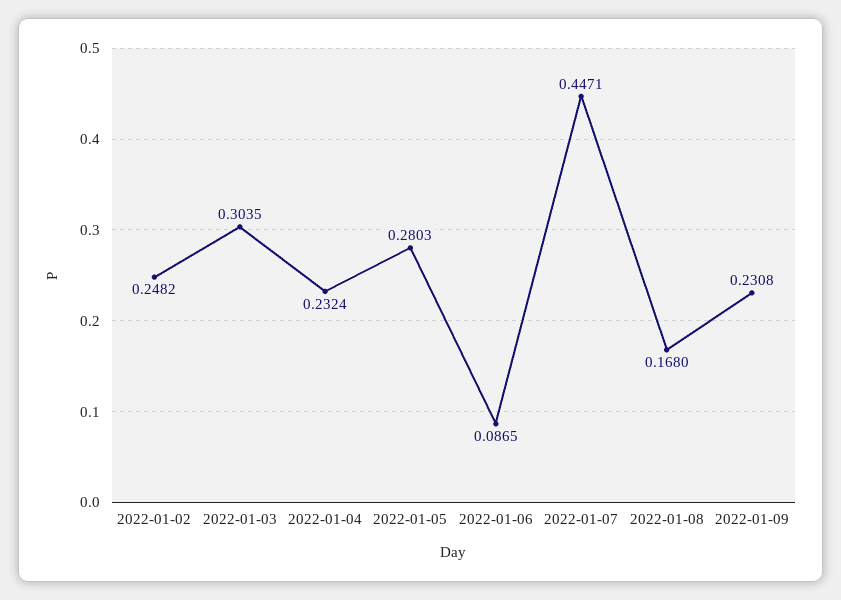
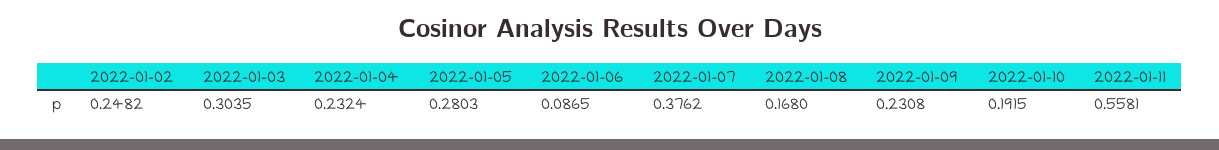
2022-01-07: 0.4471 -> 0.3762
2022-01-10: none -> 0.1915
2022-01-11: none -> 0.5581

